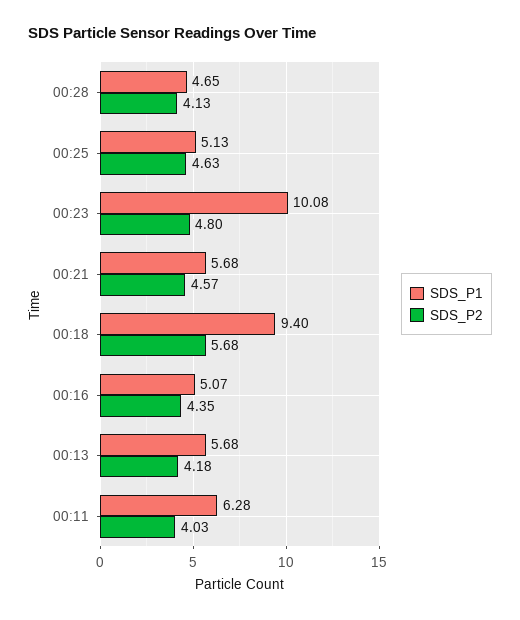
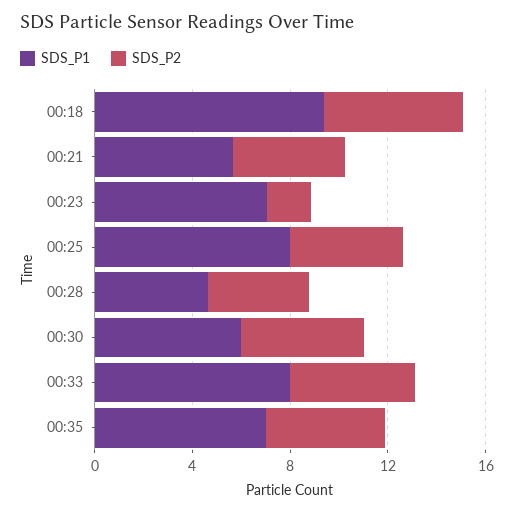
SDS_P1, 00:25: 5.13 -> 8
SDS_P1, 00:23: 10.08 -> 7
SDS_P2, 00:23: 4.8 -> 2
SDS_P1, 00:16: 5.07 -> none
SDS_P2, 00:16: 4.35 -> none
SDS_P1, 00:13: 5.68 -> none
SDS_P2, 00:13: 4.18 -> none
SDS_P1, 00:11: 6.28 -> none
SDS_P2, 00:11: 4.03 -> none
SDS_P1, 00:30: none -> 6
SDS_P2, 00:30: none -> 5
SDS_P1, 00:33: none -> 8
SDS_P2, 00:33: none -> 5
SDS_P1, 00:35: none -> 7
SDS_P2, 00:35: none -> 5

